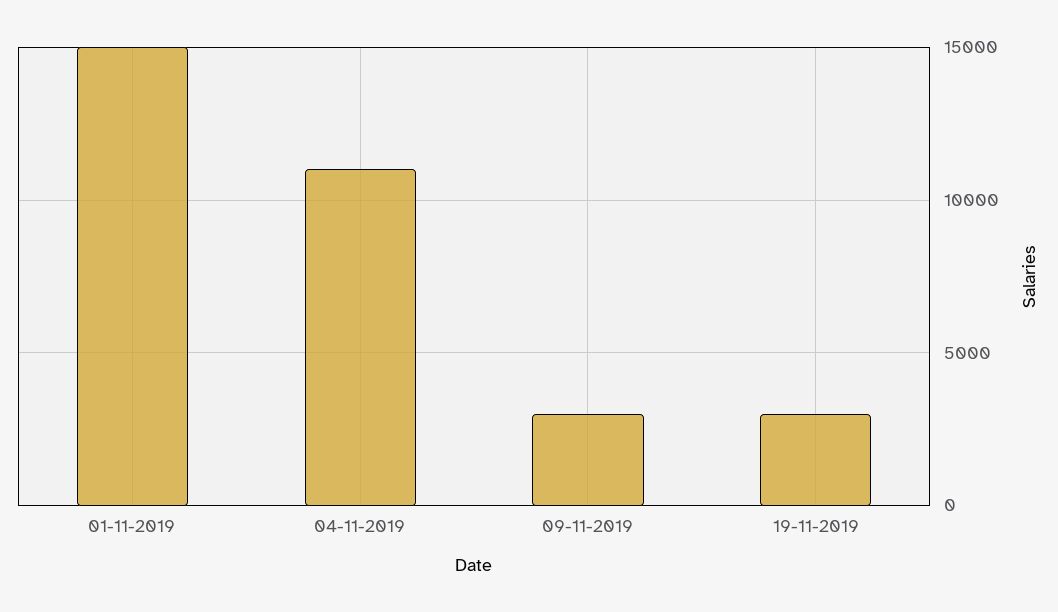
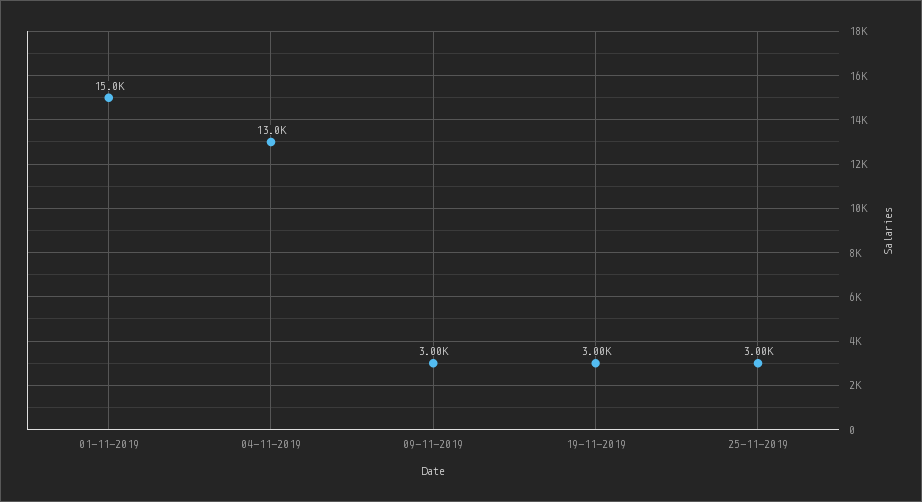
04-11-2019: 11000 -> 13000
25-11-2019: none -> 3000

